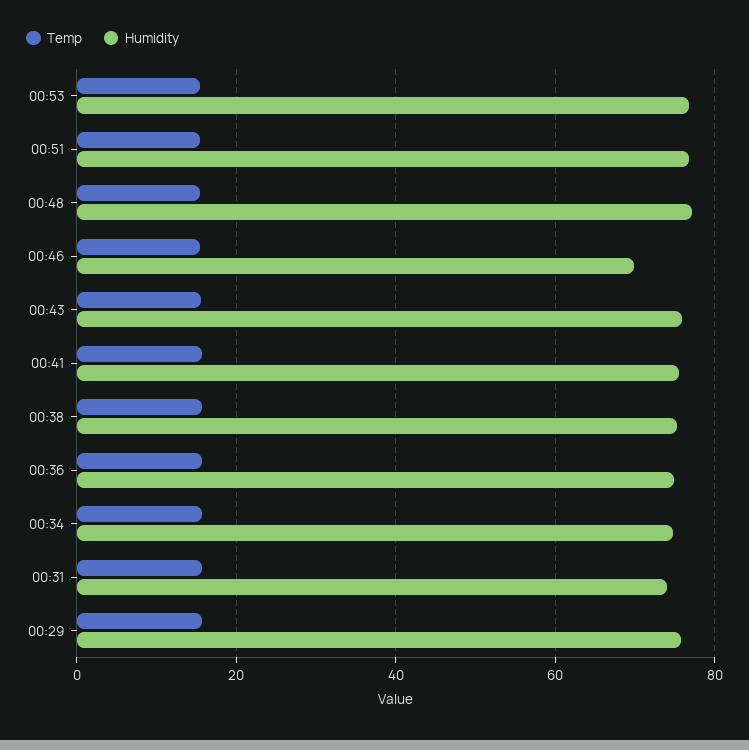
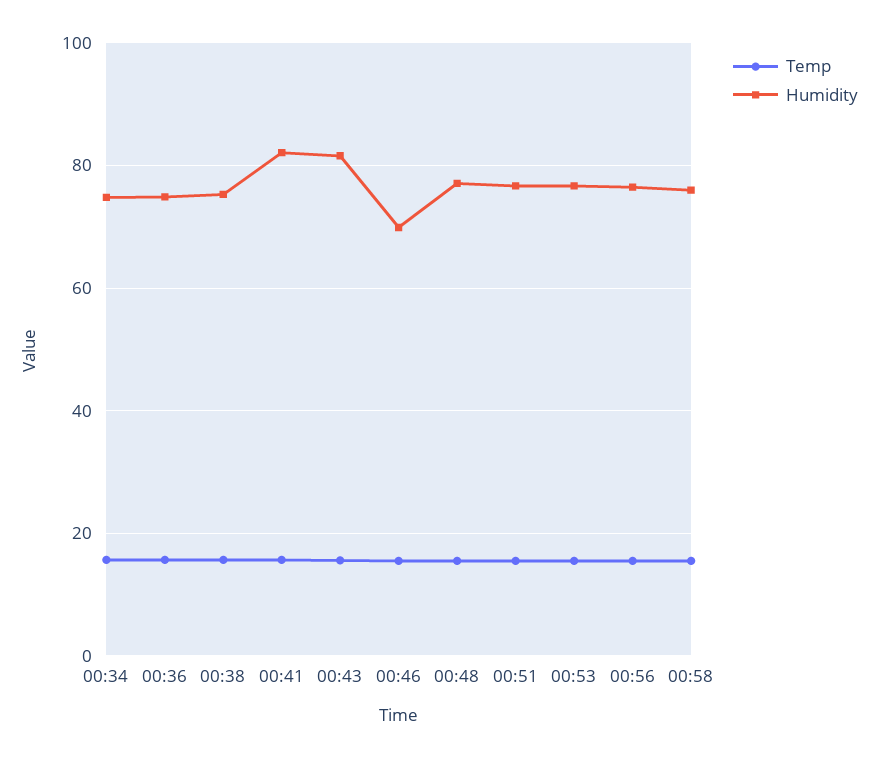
Humidity, 00:43: 76 -> 82
Humidity, 00:41: 76 -> 82
Temp, 00:31: 16 -> none
Humidity, 00:31: 74 -> none
Temp, 00:29: 16 -> none
Humidity, 00:29: 76 -> none
Temp, 00:56: none -> 16
Humidity, 00:56: none -> 76
Temp, 00:58: none -> 16
Humidity, 00:58: none -> 76

